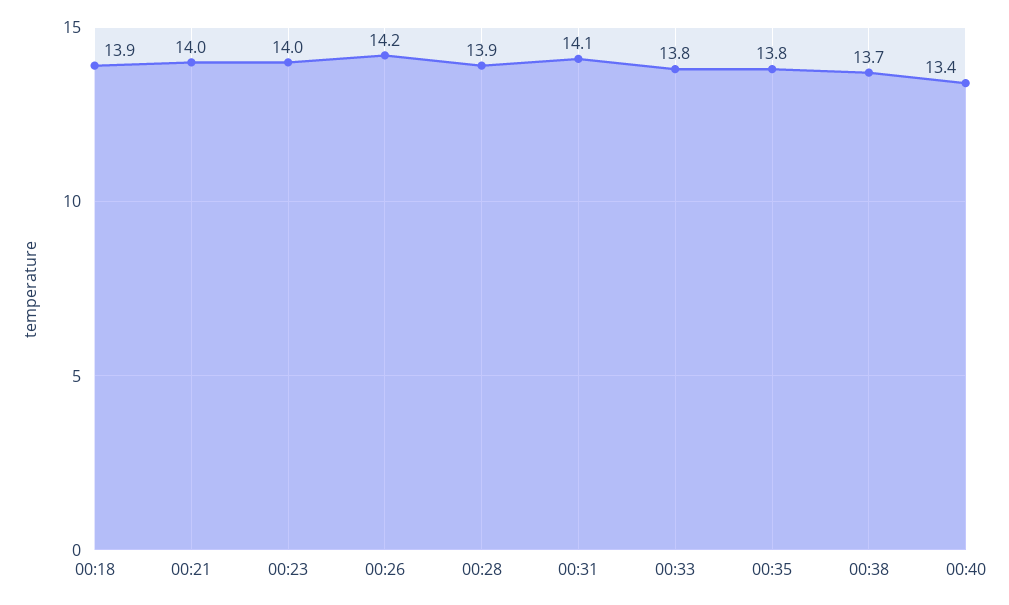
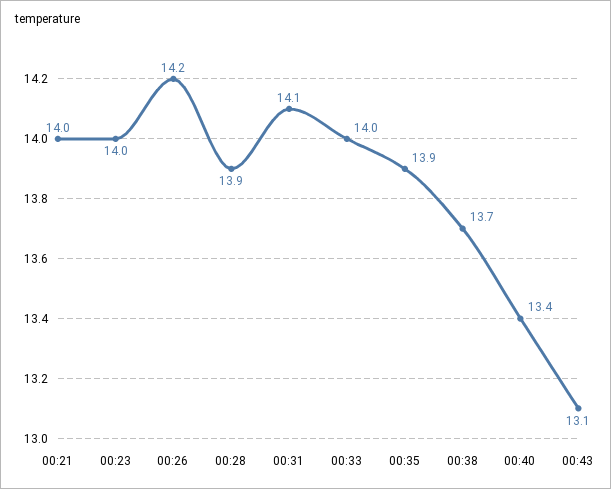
00:18: 13.9 -> none
00:33: 13.8 -> 14
00:35: 13.8 -> 13.9
00:43: none -> 13.1

